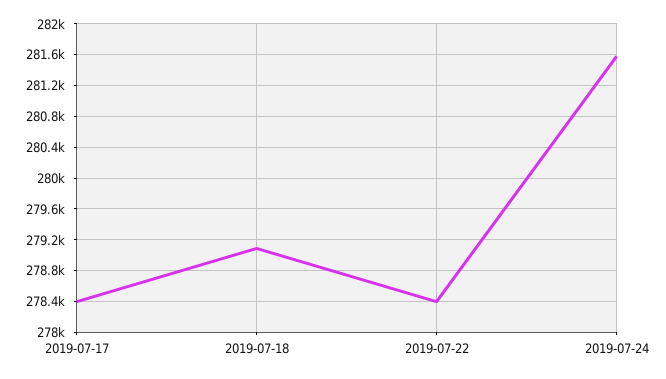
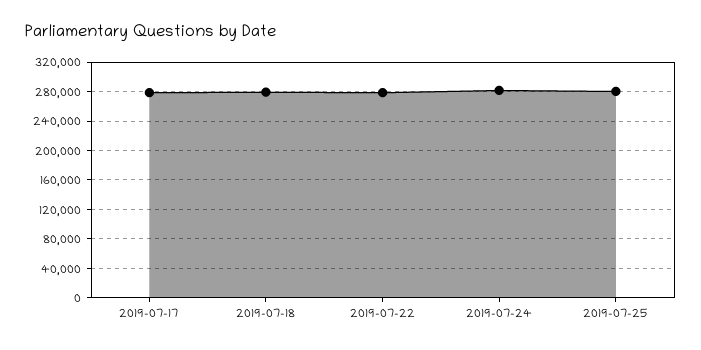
2019-07-25: none -> 280000

